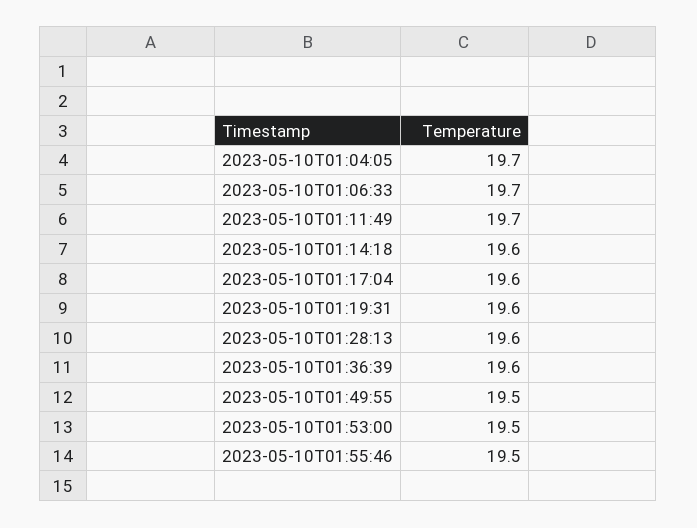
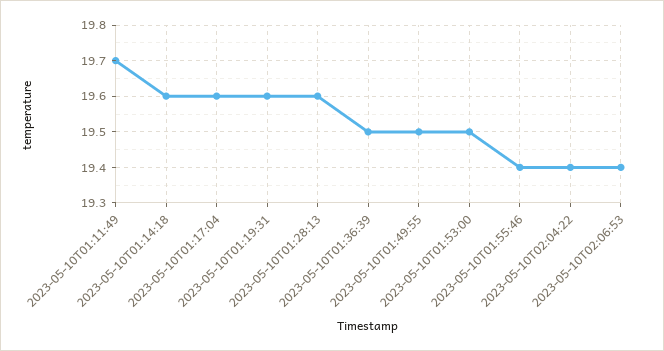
2023-05-10T01:04:05: 19.7 -> none
2023-05-10T01:06:33: 19.7 -> none
2023-05-10T01:36:39: 19.6 -> 19.5
2023-05-10T01:55:46: 19.5 -> 19.4
2023-05-10T02:04:22: none -> 19.4
2023-05-10T02:06:53: none -> 19.4

